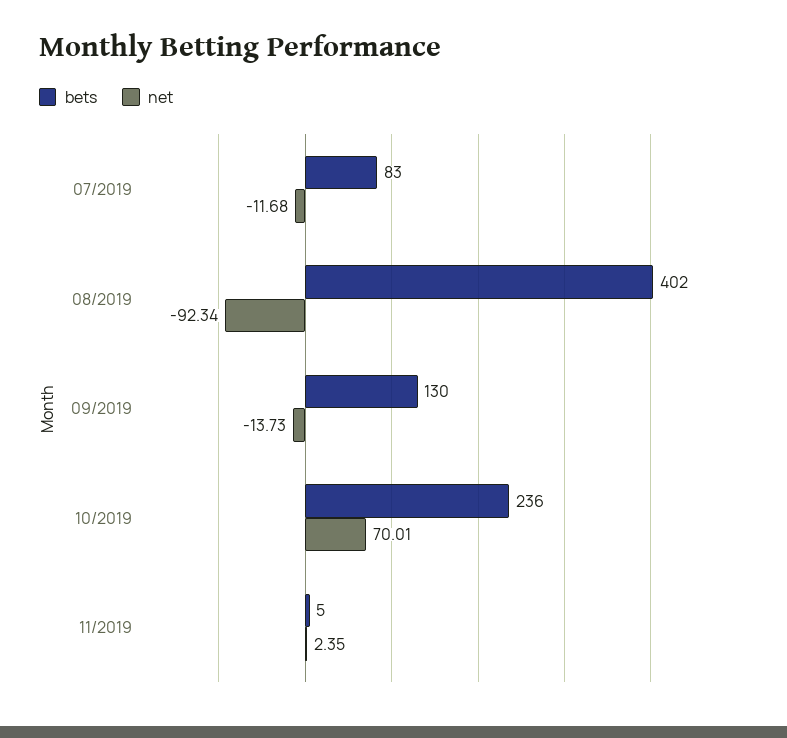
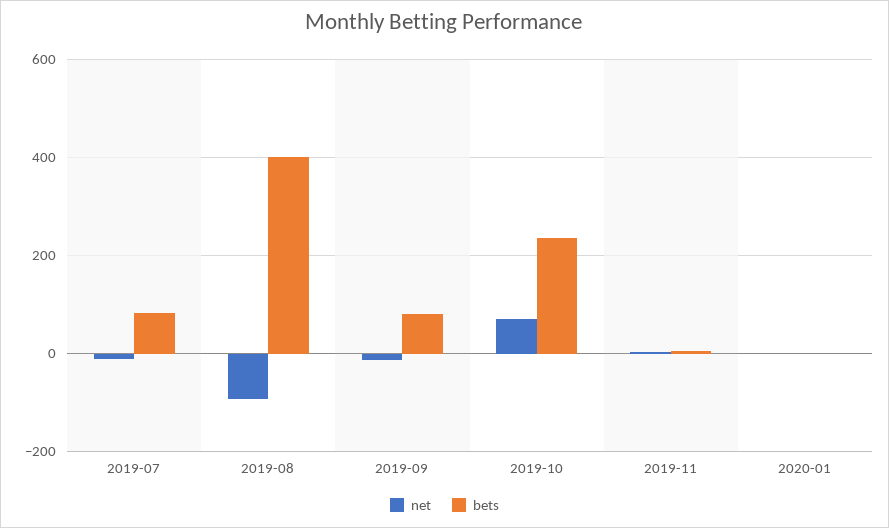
bets, 09/2019: 130 -> 80
net, 2020-01: none -> 0
bets, 2020-01: none -> 0

